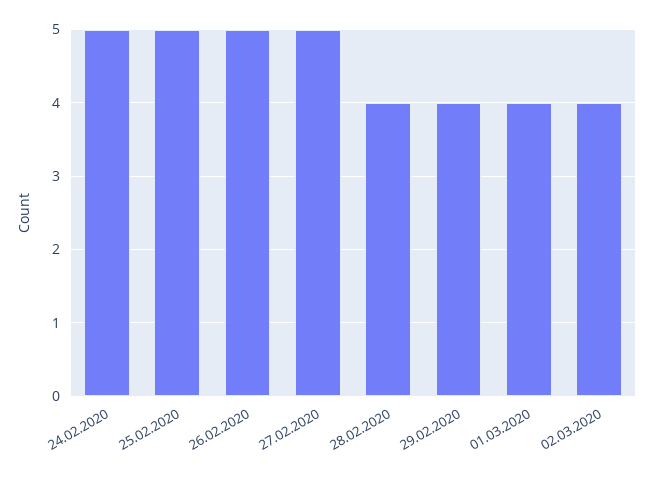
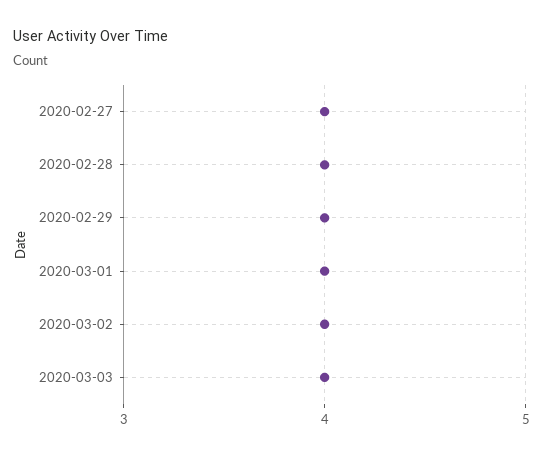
24.02.2020: 5 -> none
25.02.2020: 5 -> none
26.02.2020: 5 -> none
27.02.2020: 5 -> 4
2020-03-03: none -> 4

